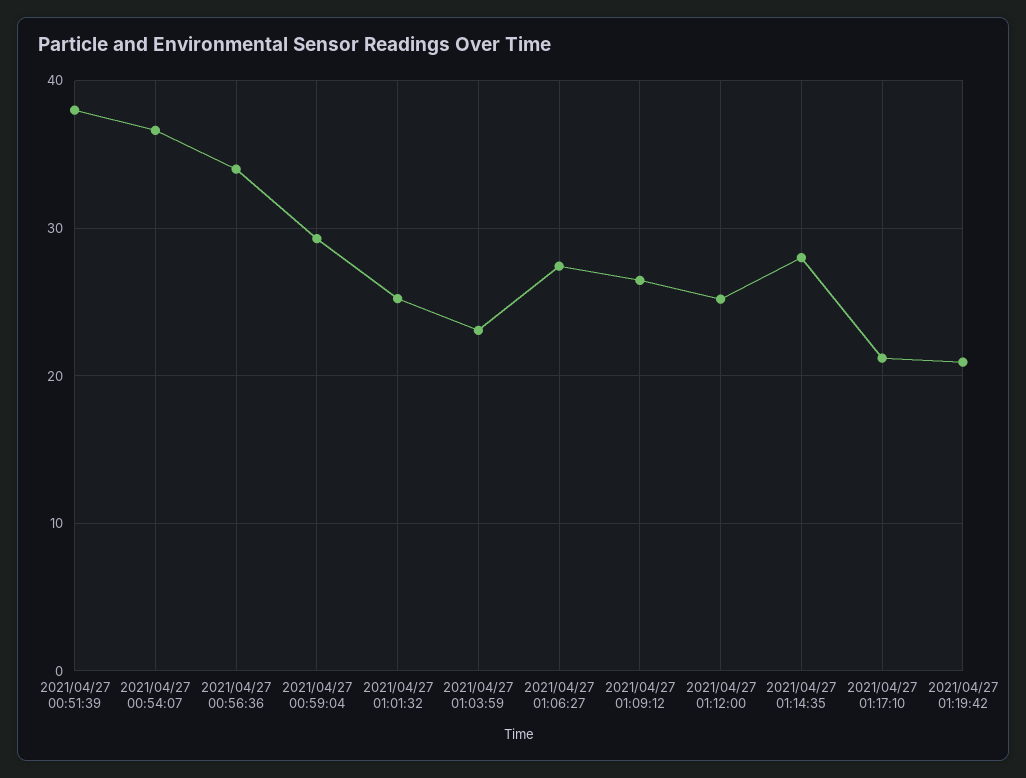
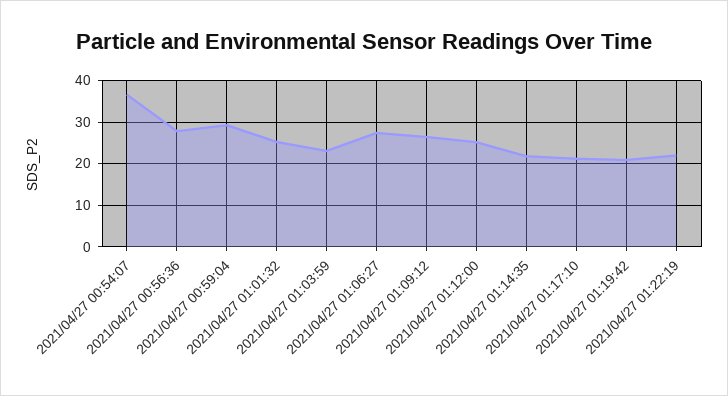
2021/04/27 00:51:39: 38 -> none
2021/04/27 00:56:36: 34 -> 28
2021/04/27 01:14:35: 28 -> 22
2021/04/27 01:22:19: none -> 22

